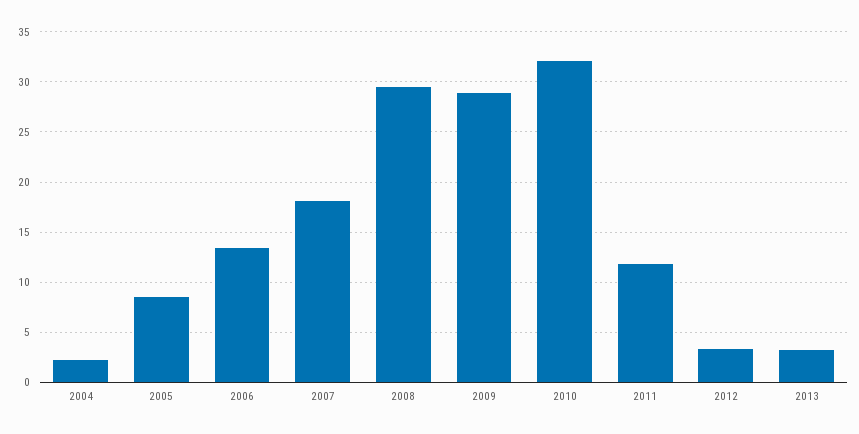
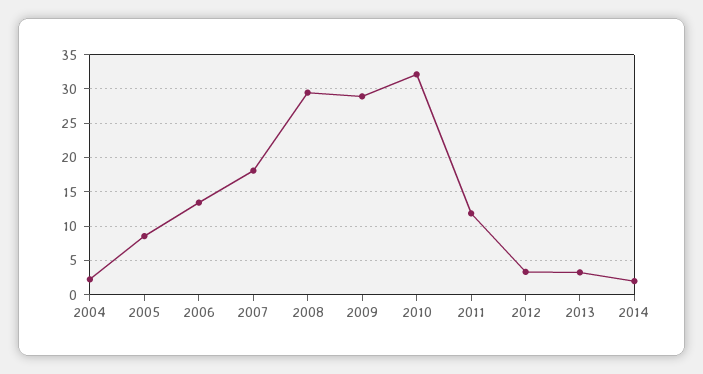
2014: none -> 2

